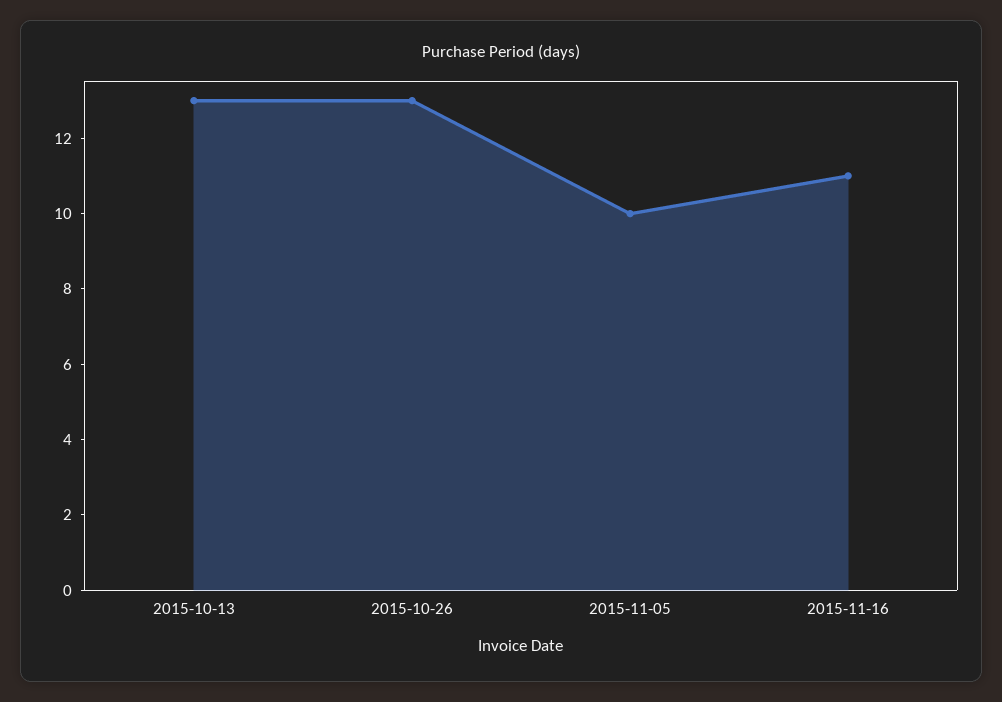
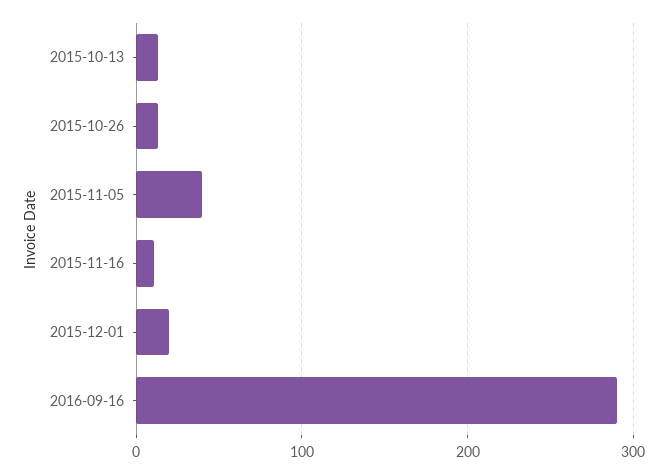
2015-11-05: 10 -> 40
2015-12-01: none -> 20
2016-09-16: none -> 290

